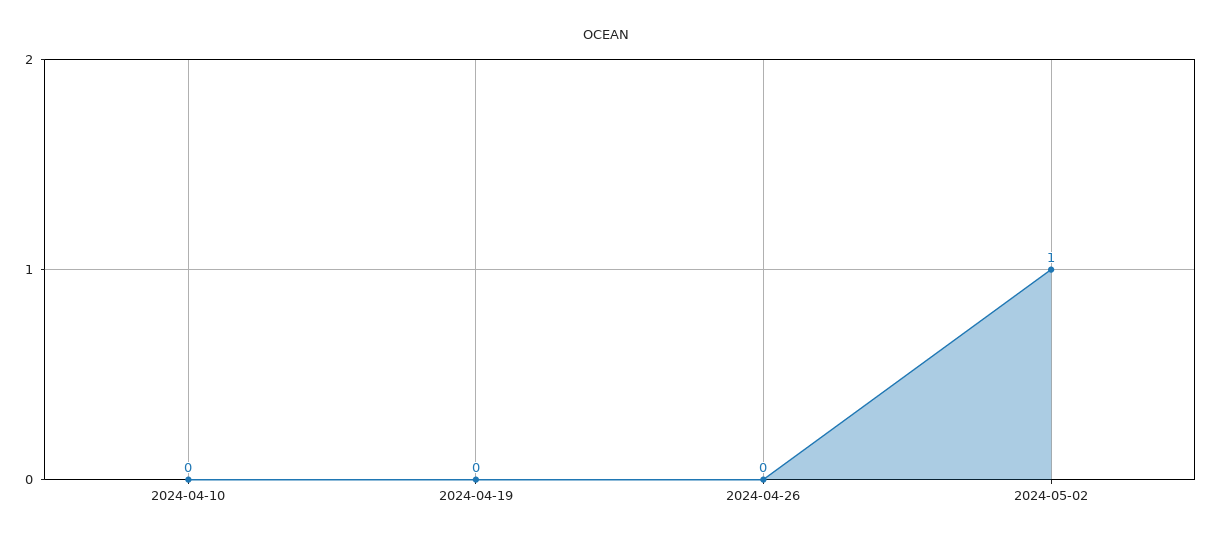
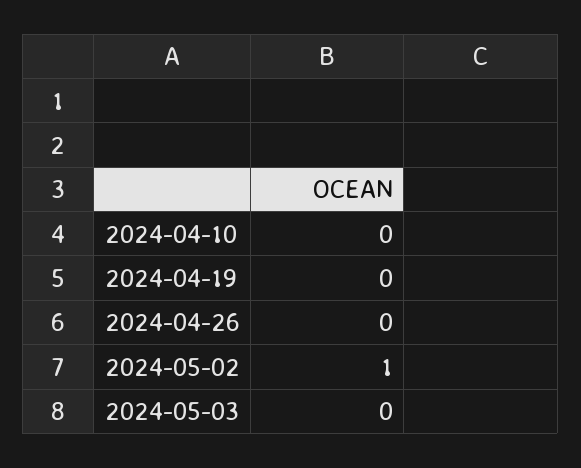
2024-05-03: none -> 0

